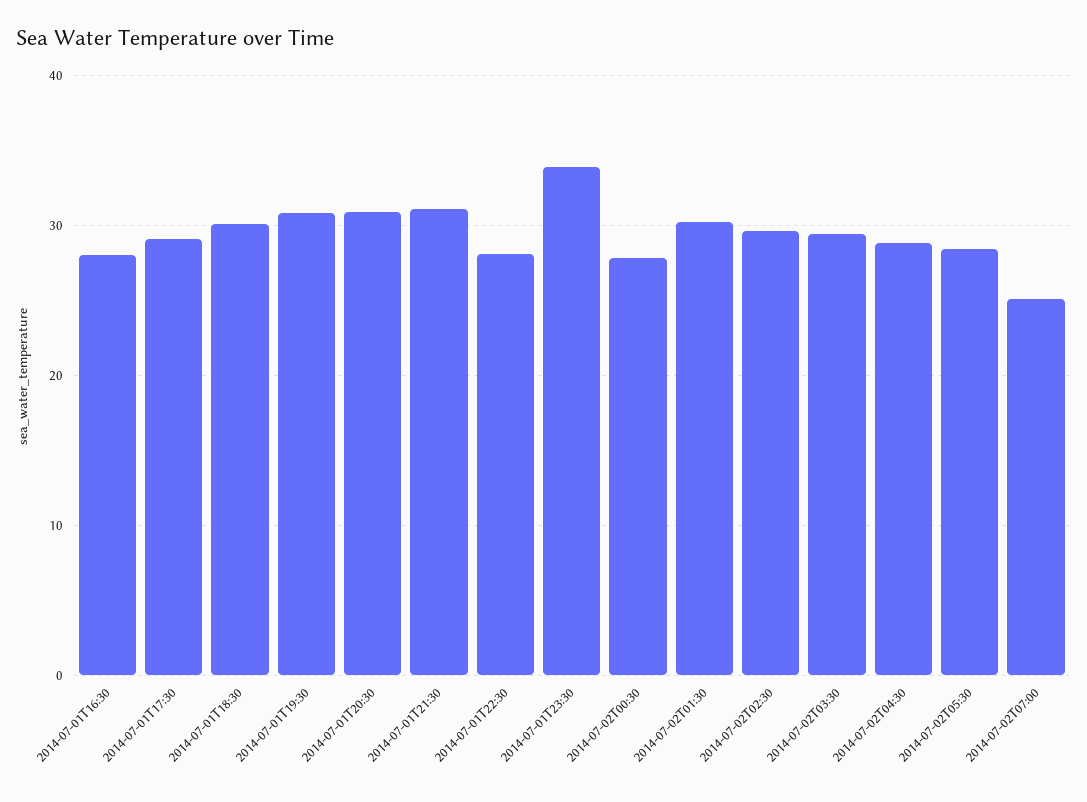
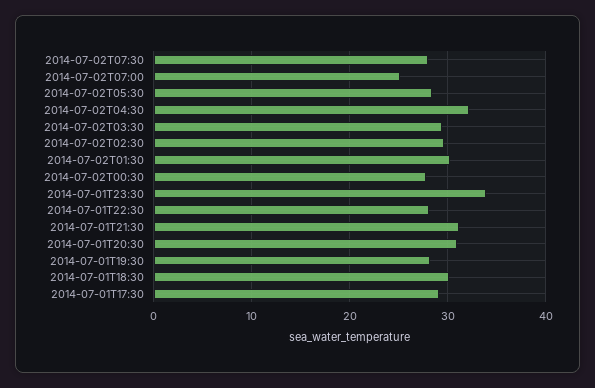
2014-07-01T16:30: 28 -> none
2014-07-01T19:30: 31 -> 28
2014-07-02T04:30: 29 -> 32
2014-07-02T07:30: none -> 28

